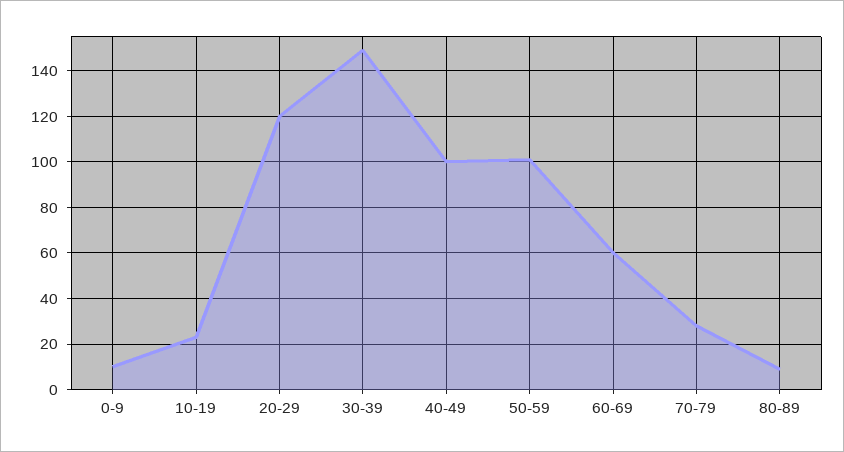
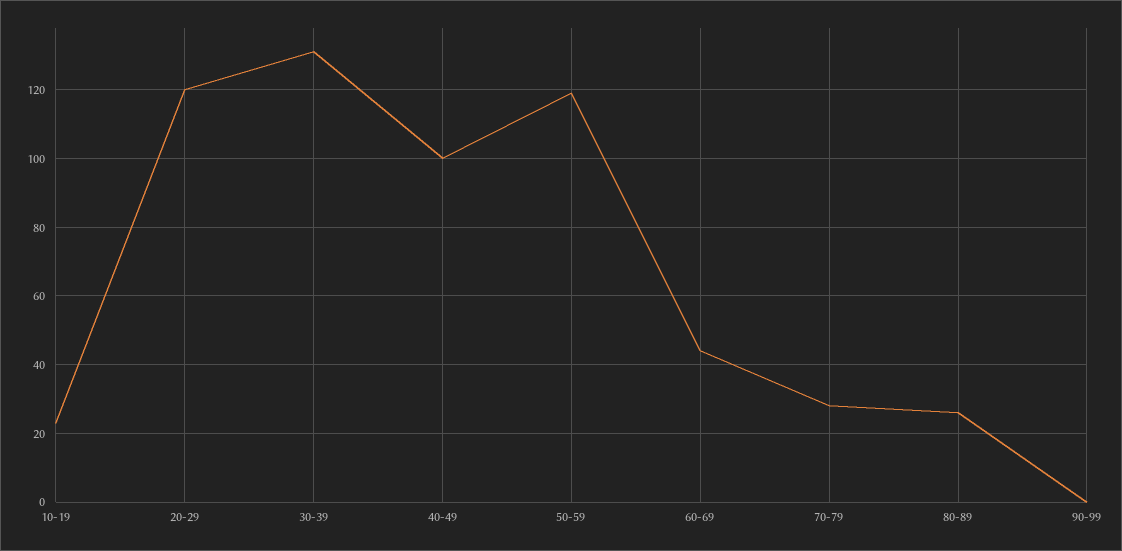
0-9: 10 -> none
30-39: 150 -> 130
50-59: 100 -> 120
60-69: 60 -> 45
80-89: 10 -> 25
90-99: none -> 0

